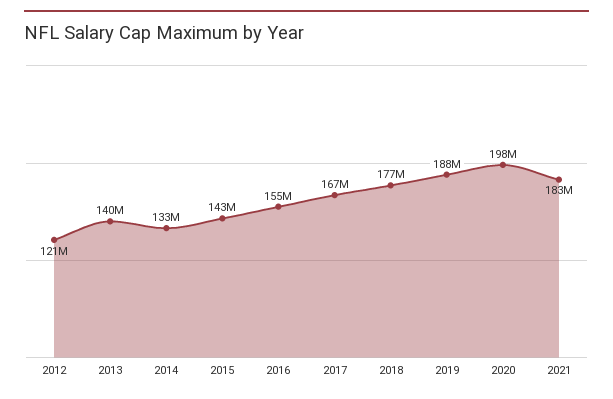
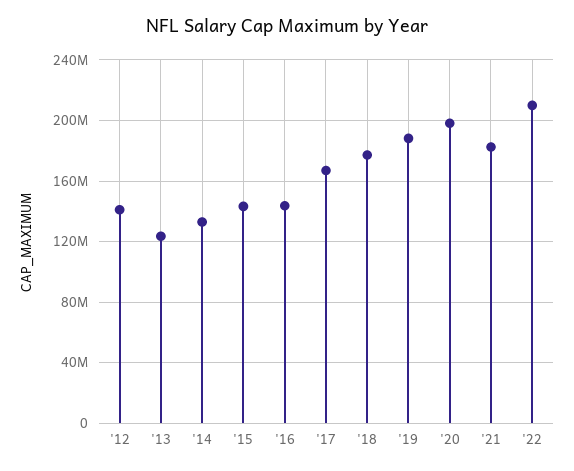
2012: 121000000 -> 140000000
2013: 140000000 -> 125000000
2016: 155000000 -> 145000000
'22: none -> 210000000

